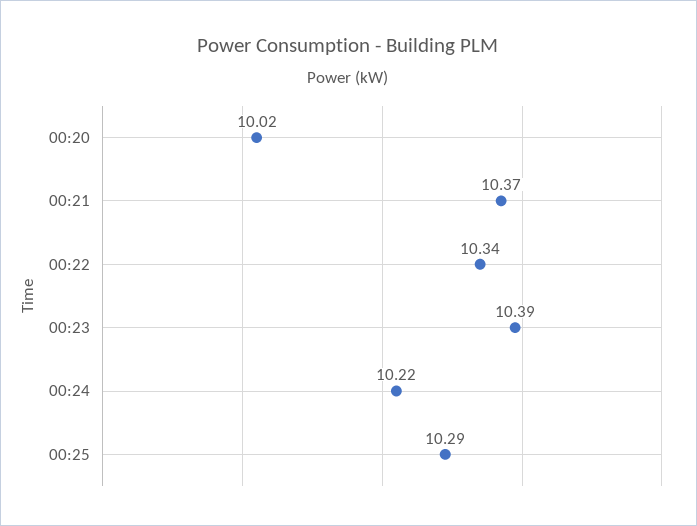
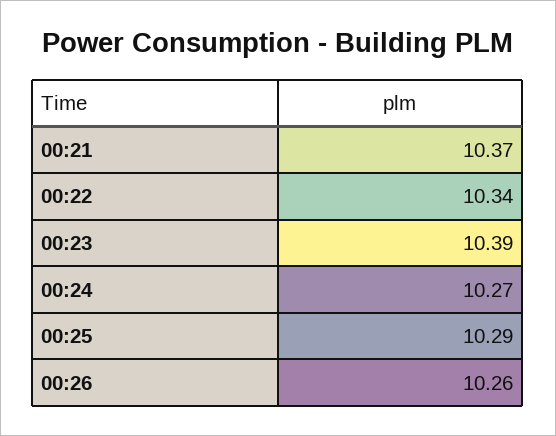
00:20: 10.02 -> none
00:24: 10.22 -> 10.27
00:26: none -> 10.26

